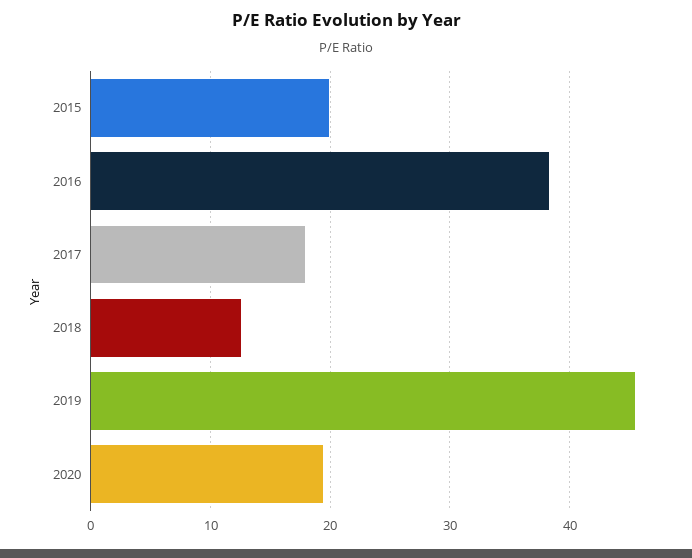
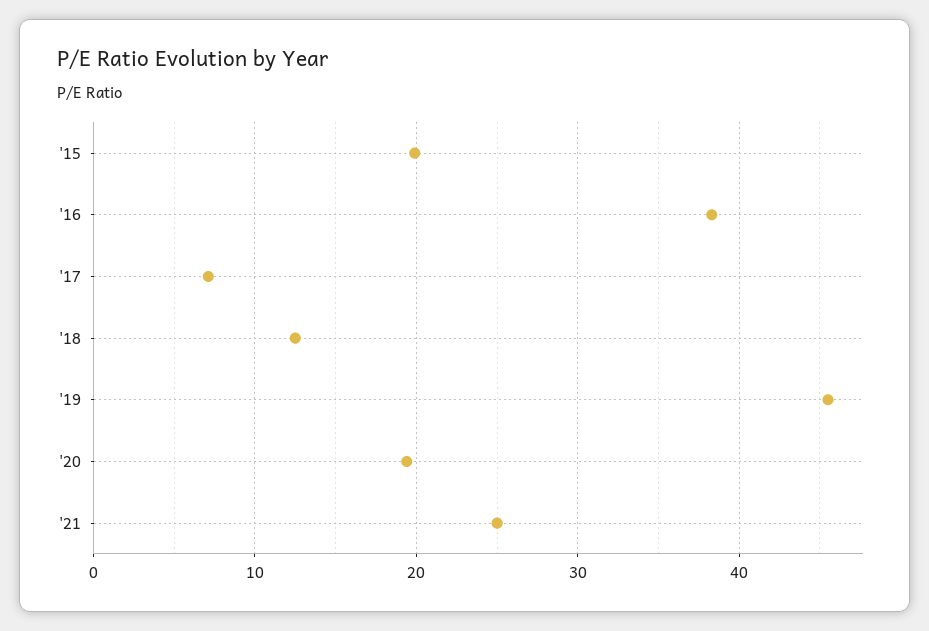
2017: 18 -> 7
'21: none -> 25

